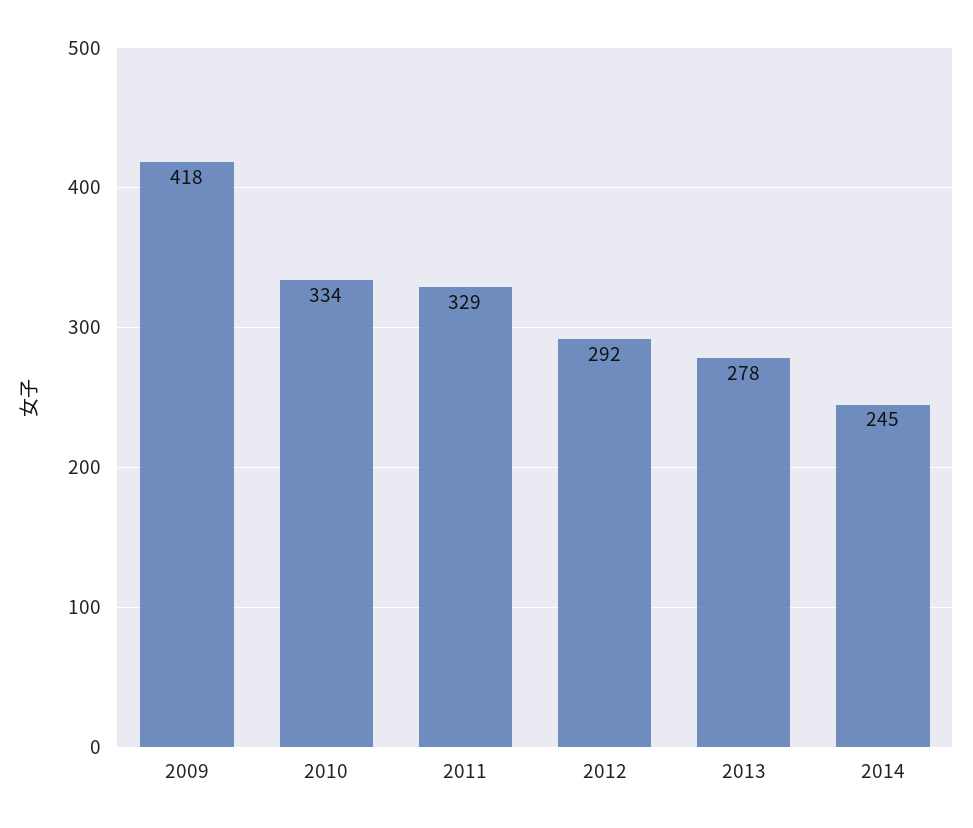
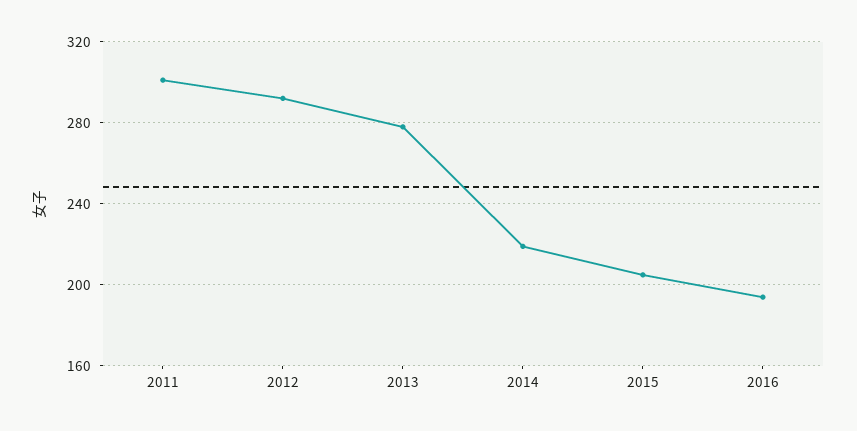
2009: 418 -> none
2010: 334 -> none
2011: 329 -> 300
2014: 245 -> 220
2015: none -> 205
2016: none -> 195

